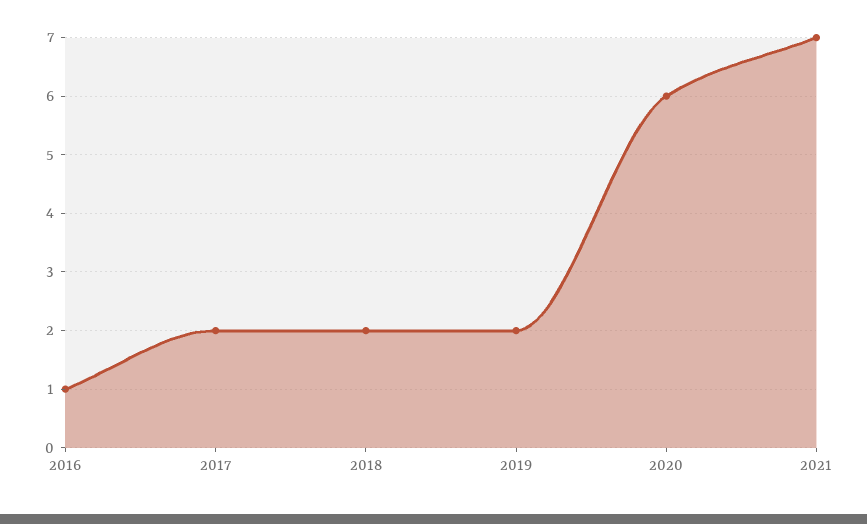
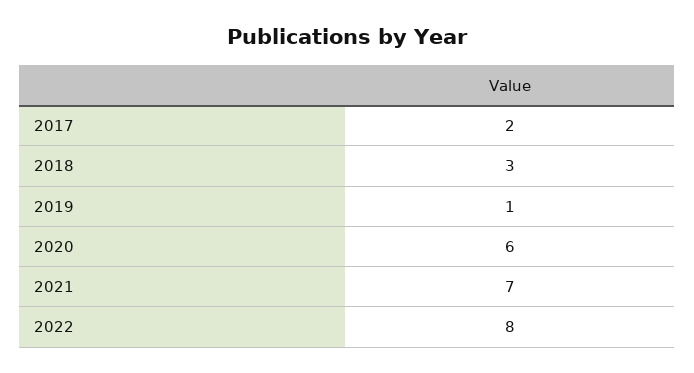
2016: 1 -> none
2018: 2 -> 3
2019: 2 -> 1
2022: none -> 8

